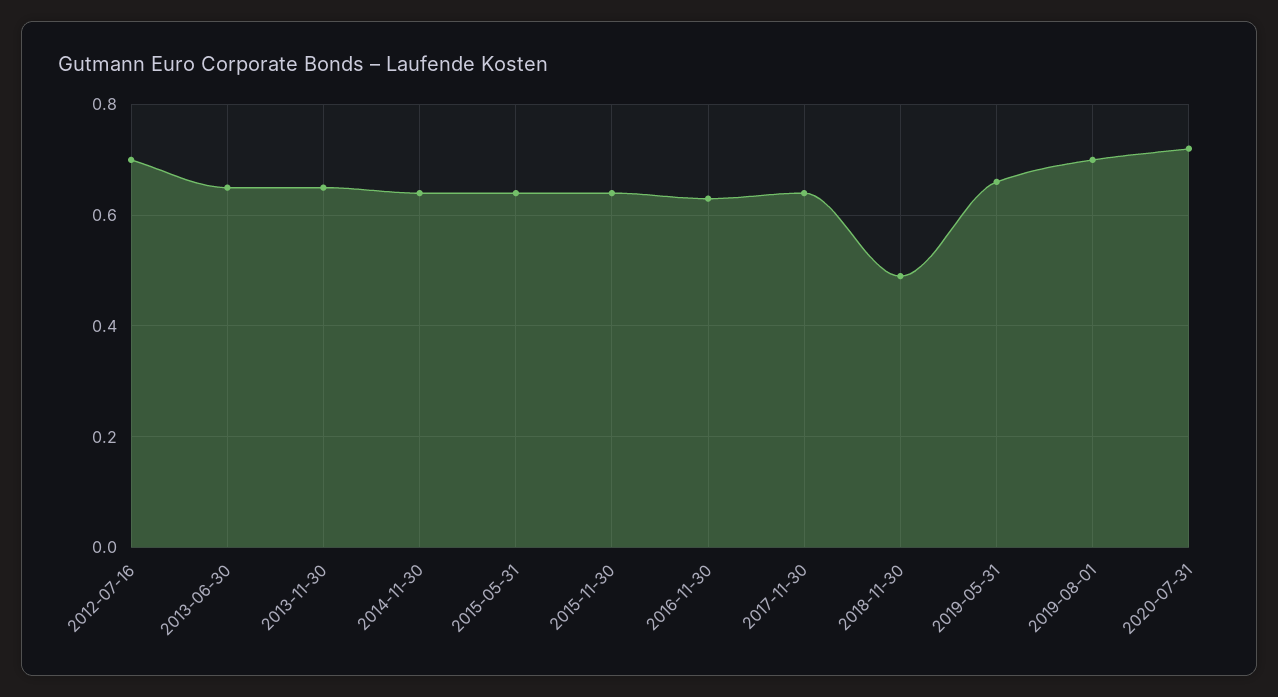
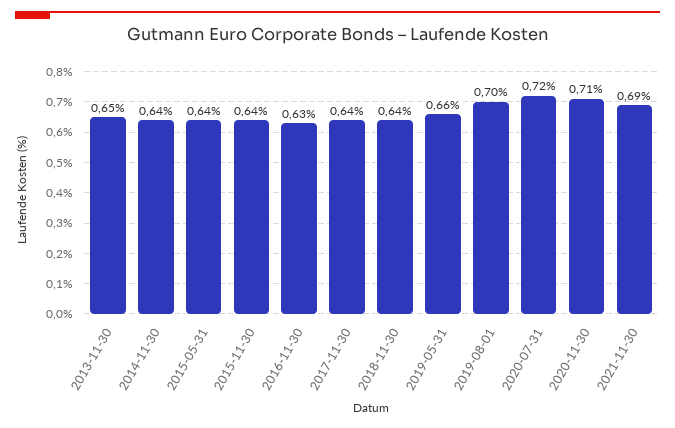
2012-07-16: 0.7 -> none
2013-06-30: 0.65 -> none
2018-11-30: 0.5 -> 0.64
2020-11-30: none -> 0.71
2021-11-30: none -> 0.69

